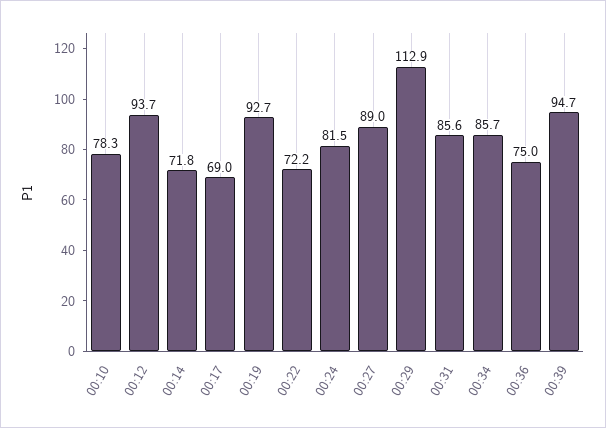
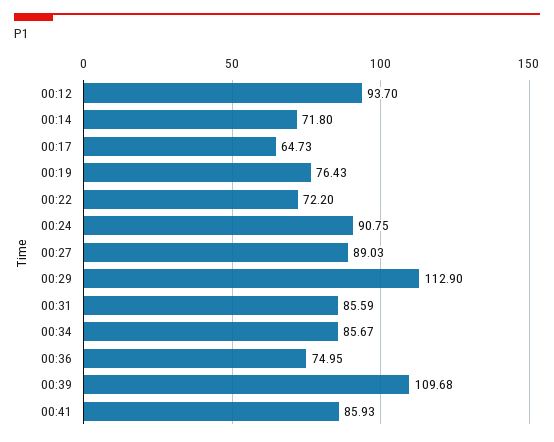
00:10: 78.3 -> none
00:17: 69 -> 64.73
00:19: 92.7 -> 76.43
00:24: 81.5 -> 90.75
00:39: 94.7 -> 109.68
00:41: none -> 85.93

